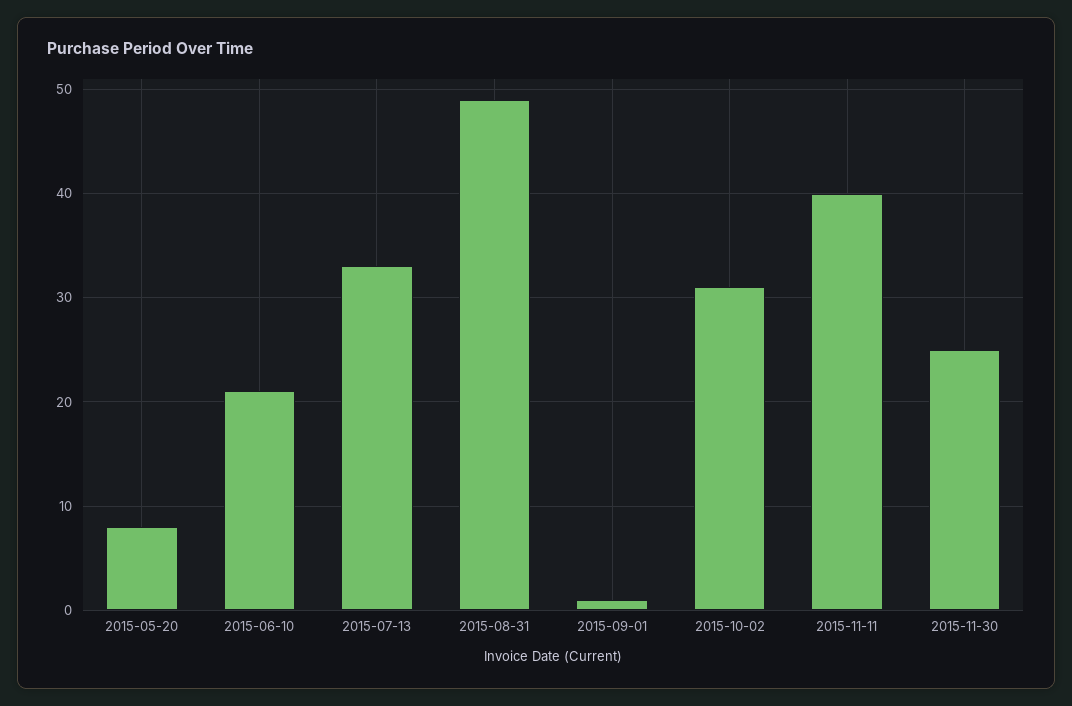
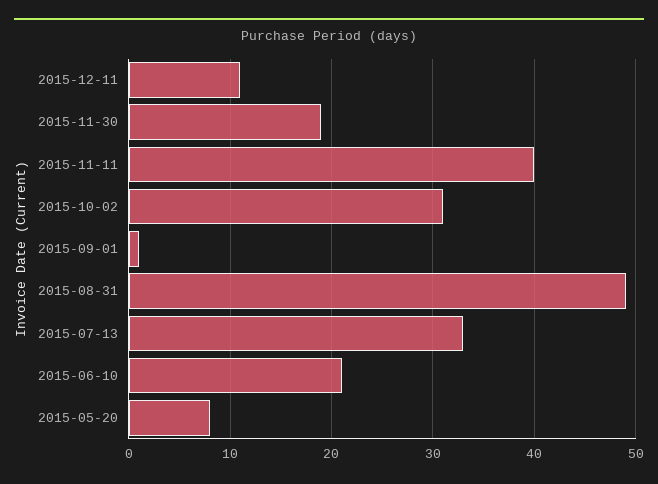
2015-11-30: 25 -> 19
2015-12-11: none -> 11

